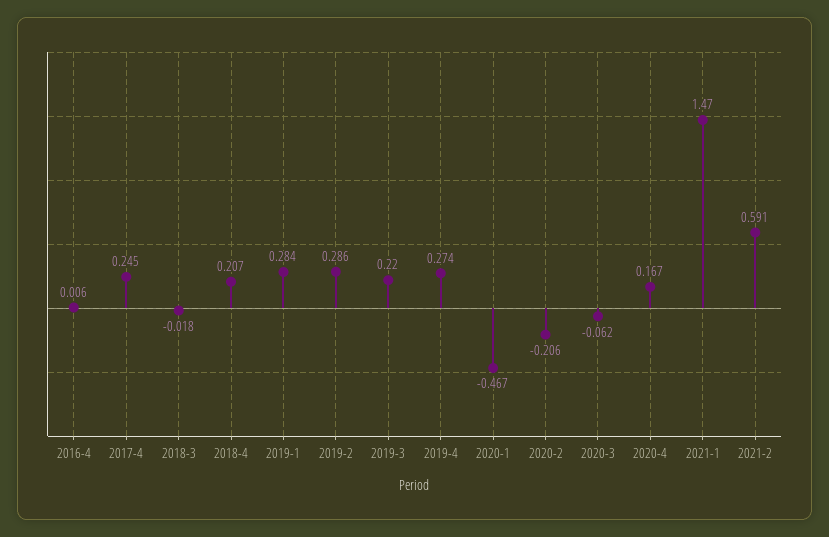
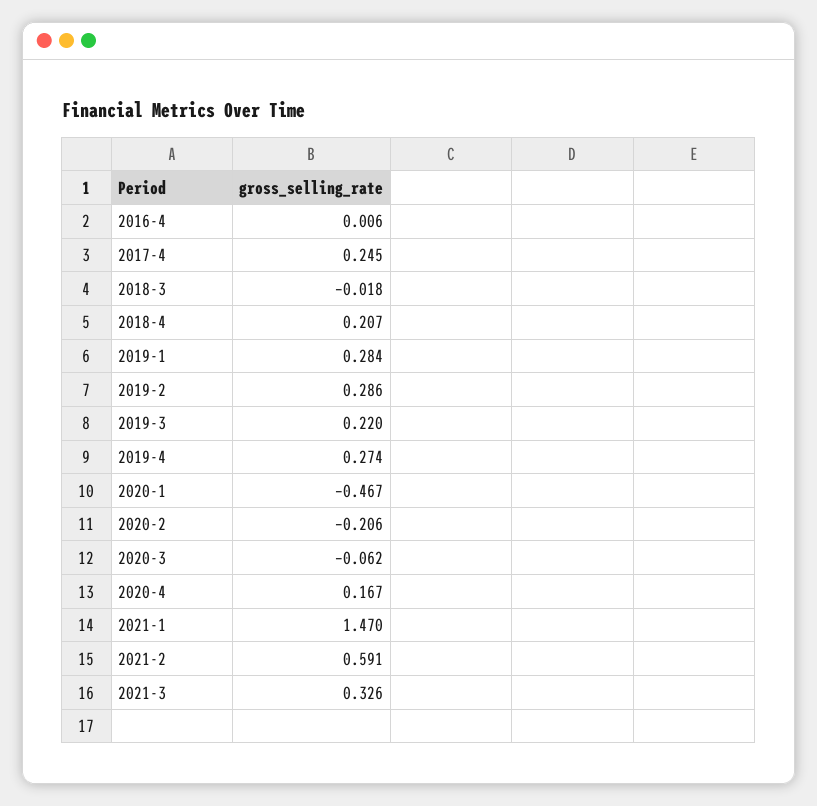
2021-3: none -> 0.326

